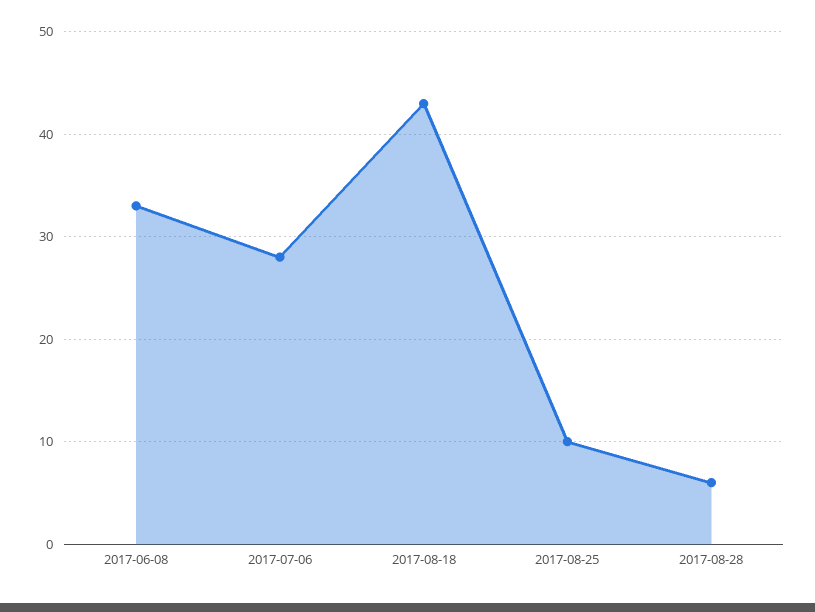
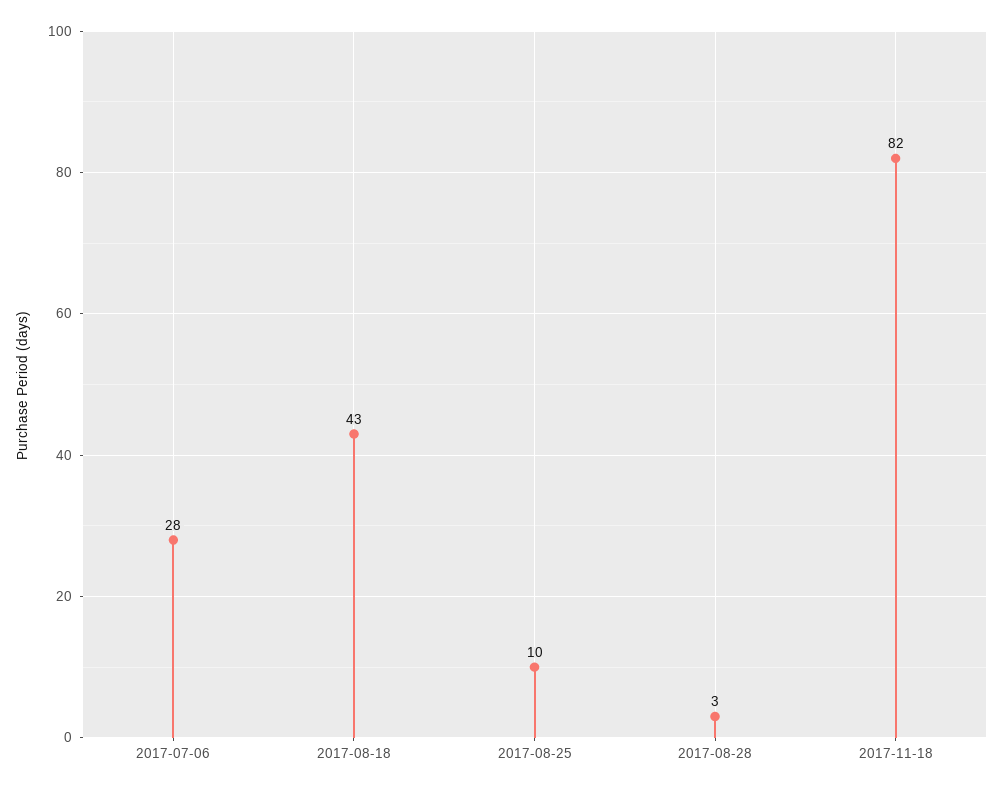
2017-06-08: 33 -> none
2017-08-28: 6 -> 3
2017-11-18: none -> 82

